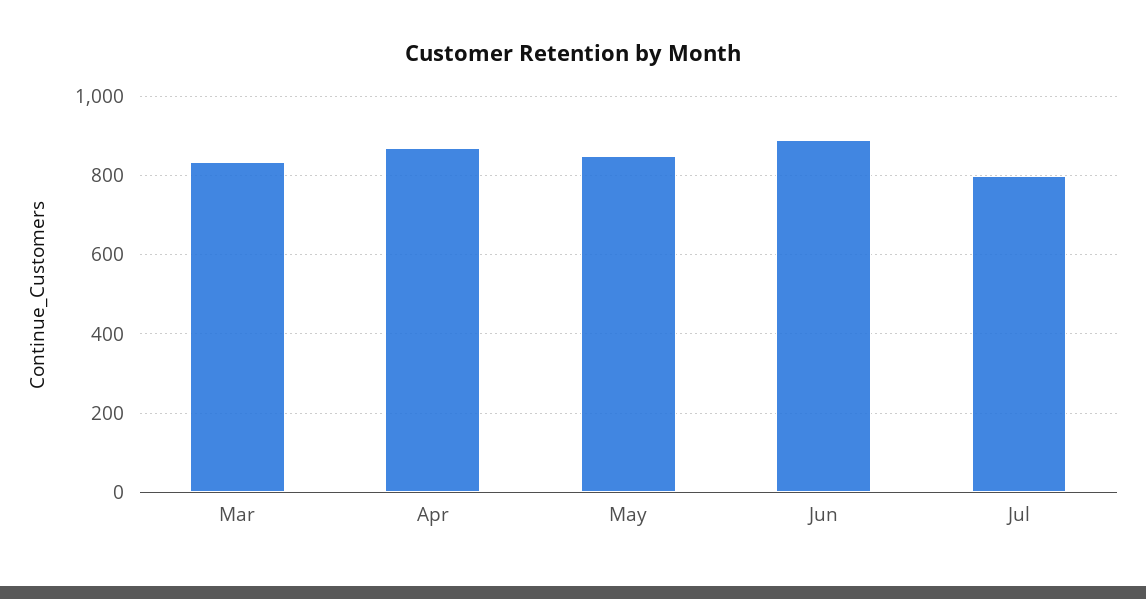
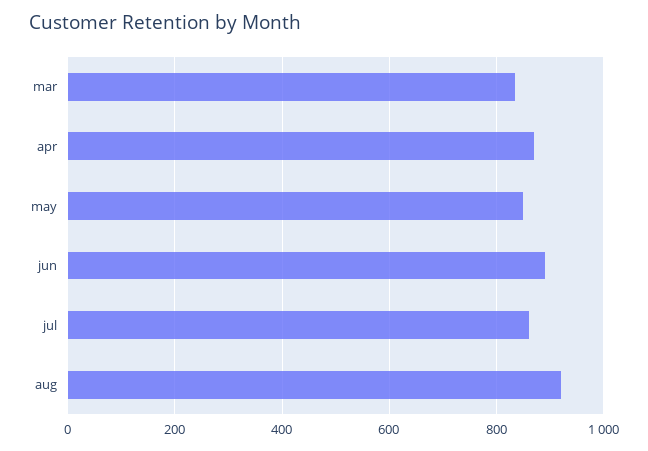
Jul: 800 -> 860
aug: none -> 920

